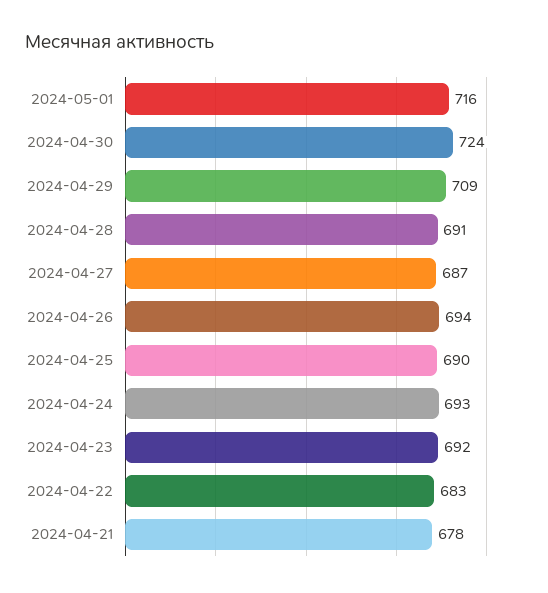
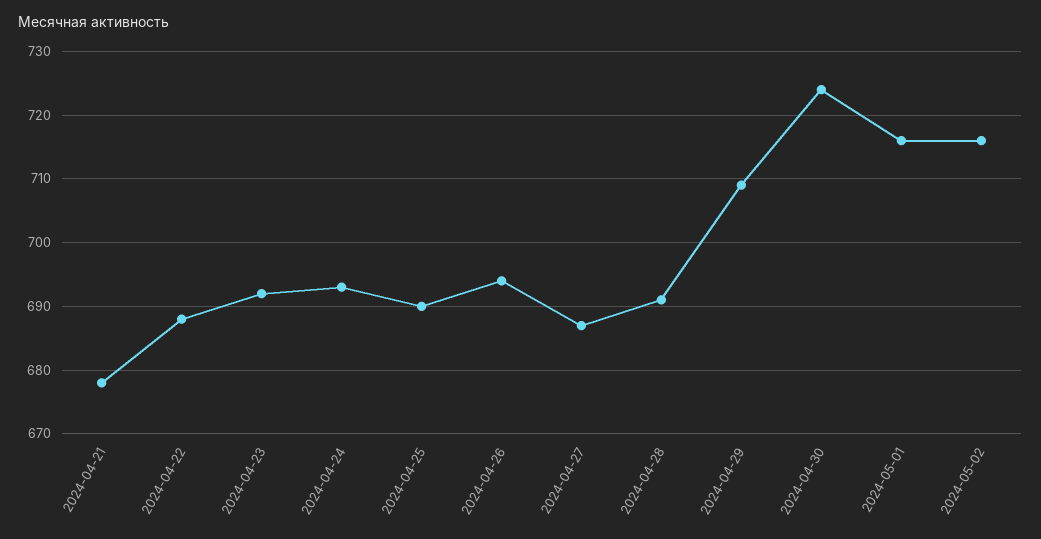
2024-04-22: 683 -> 688
2024-05-02: none -> 716

